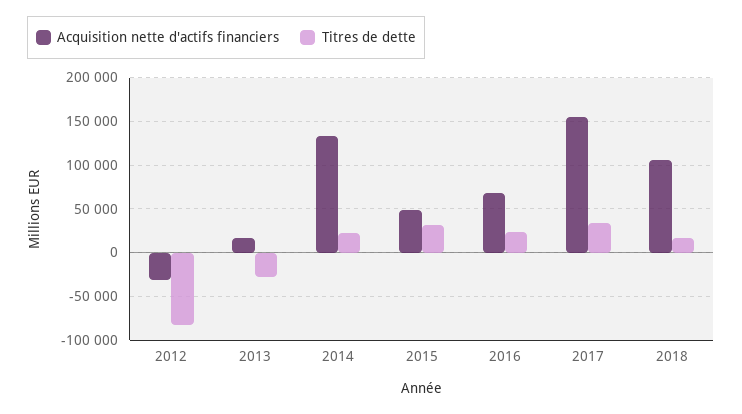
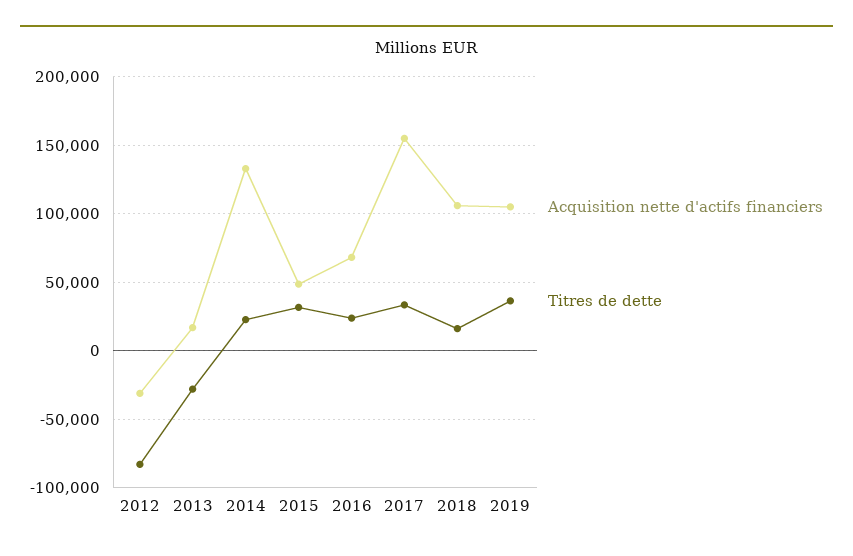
Acquisition nette d'actifs financiers, 2019: none -> 105000
Titres de dette, 2019: none -> 35000

